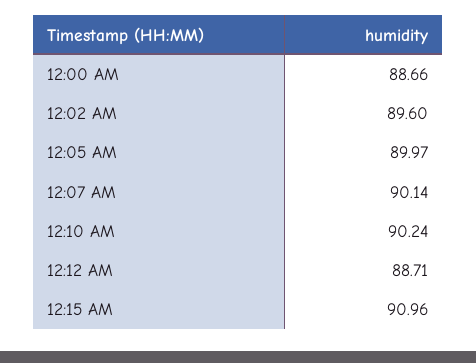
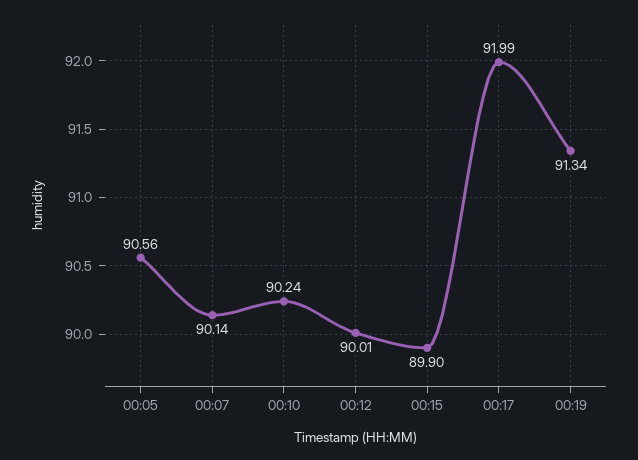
12:00 AM: 88.66 -> none
12:02 AM: 89.6 -> none
12:05 AM: 89.97 -> 90.56
12:12 AM: 88.71 -> 90.01
12:15 AM: 90.96 -> 89.9
00:17: none -> 91.99
00:19: none -> 91.34

